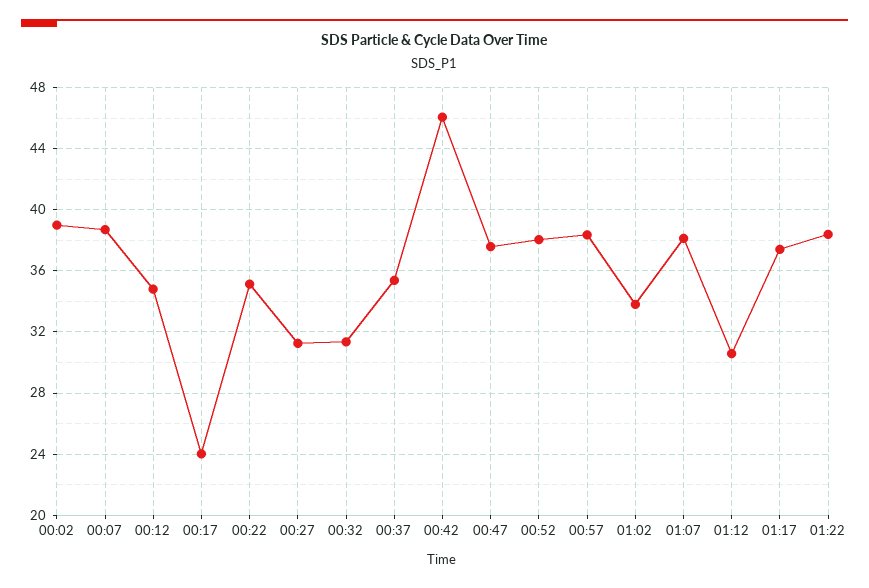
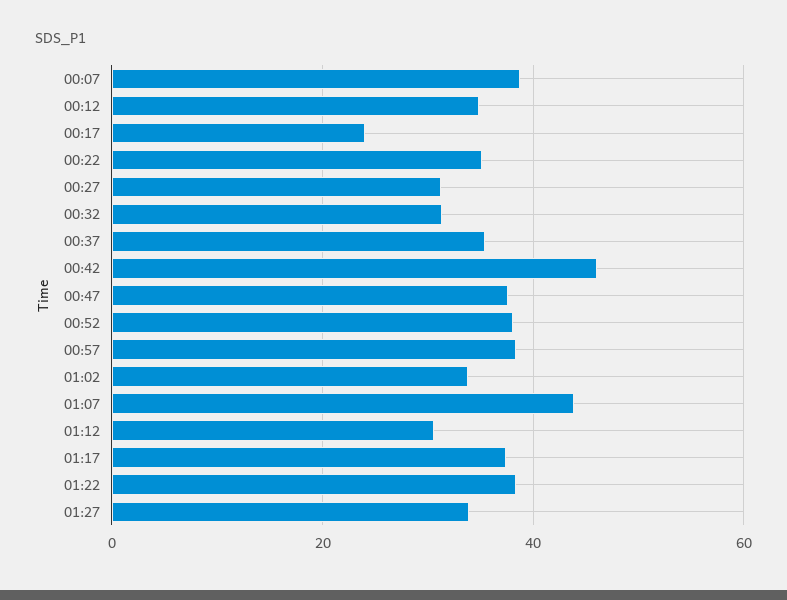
00:02: 39 -> none
01:07: 38 -> 44
01:27: none -> 34

